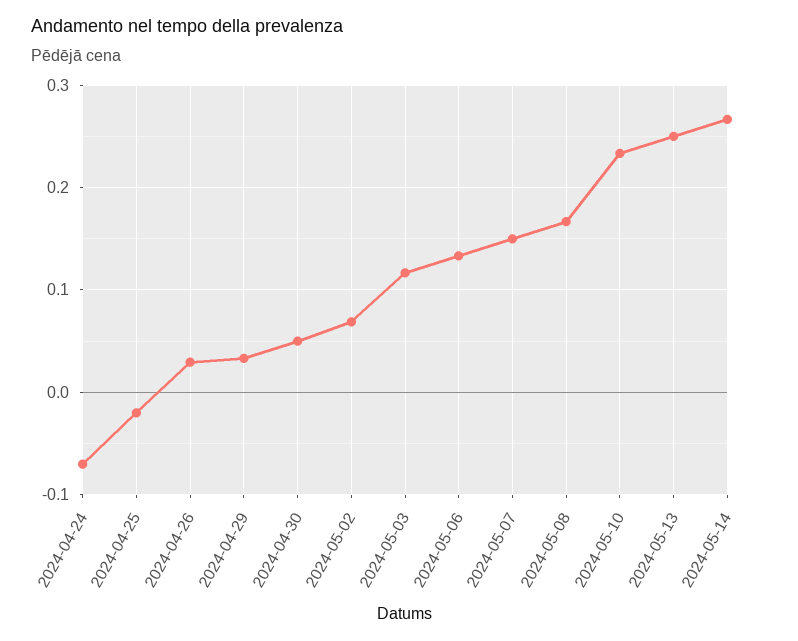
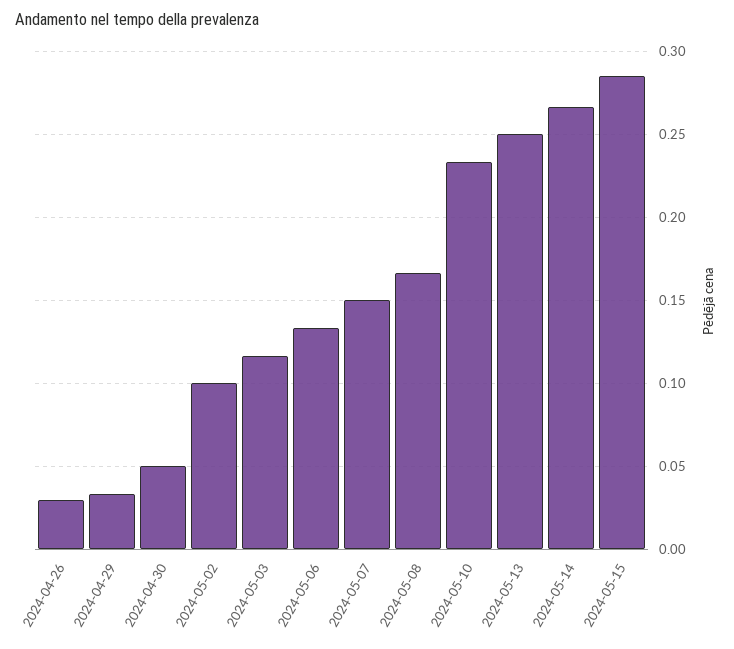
2024-04-24: -0.07 -> none
2024-04-25: -0.02 -> none
2024-05-02: 0.07 -> 0.1
2024-05-15: none -> 0.285

